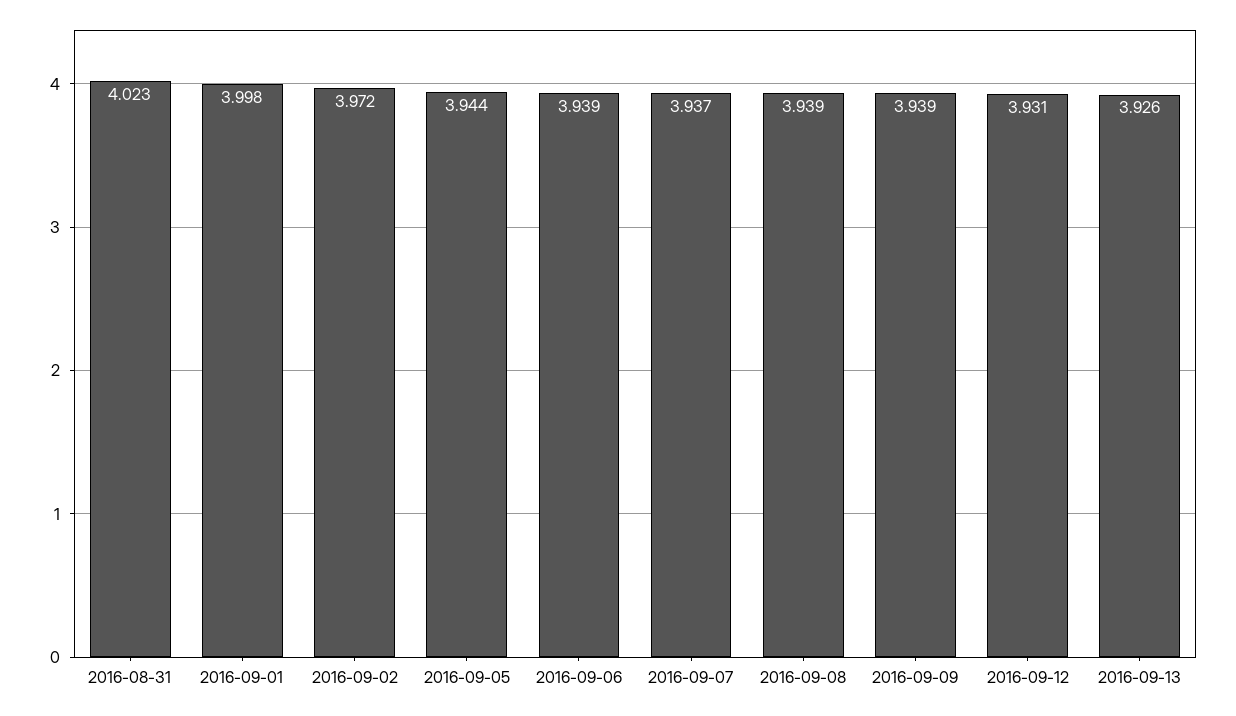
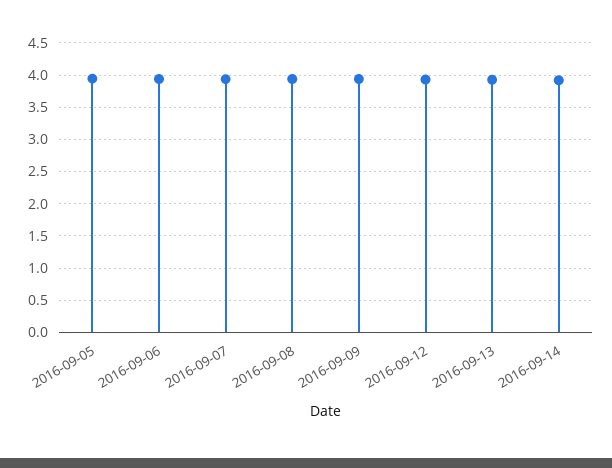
2016-08-31: 4.023 -> none
2016-09-01: 3.998 -> none
2016-09-02: 3.972 -> none
2016-09-14: none -> 3.9

